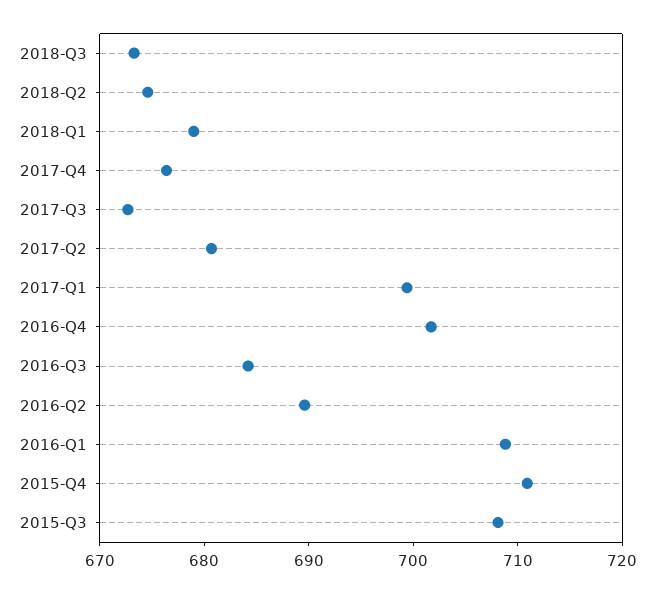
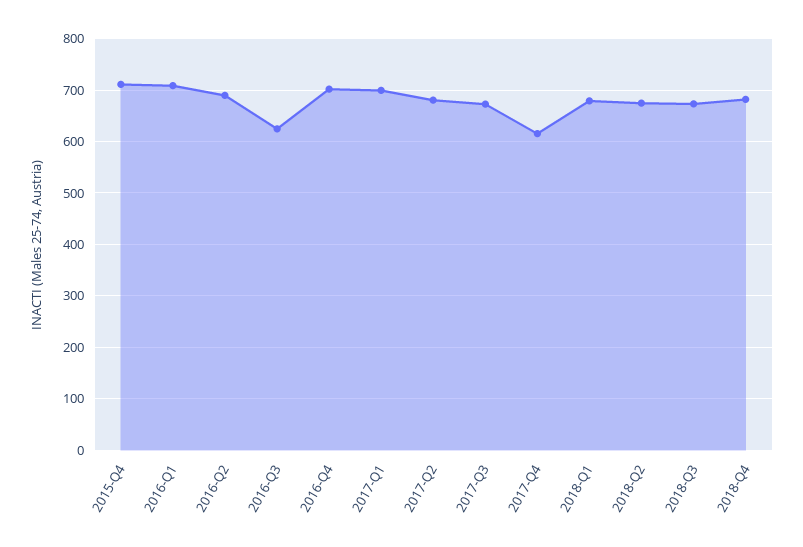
2017-Q4: 676 -> 620
2016-Q3: 684 -> 620
2015-Q3: 708 -> none
2018-Q4: none -> 680

